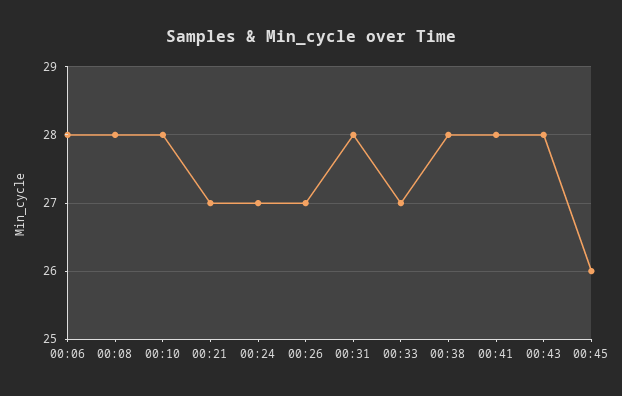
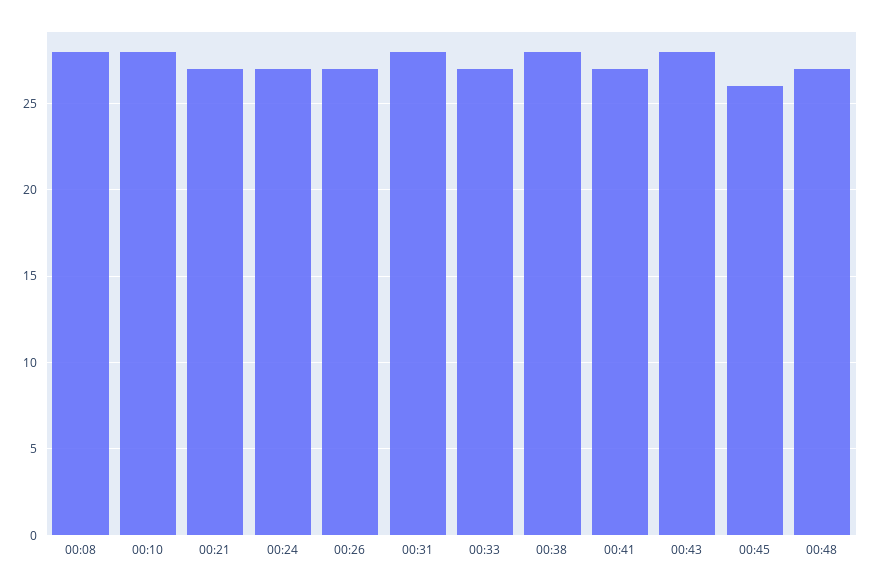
00:06: 28 -> none
00:41: 28 -> 27
00:48: none -> 27

